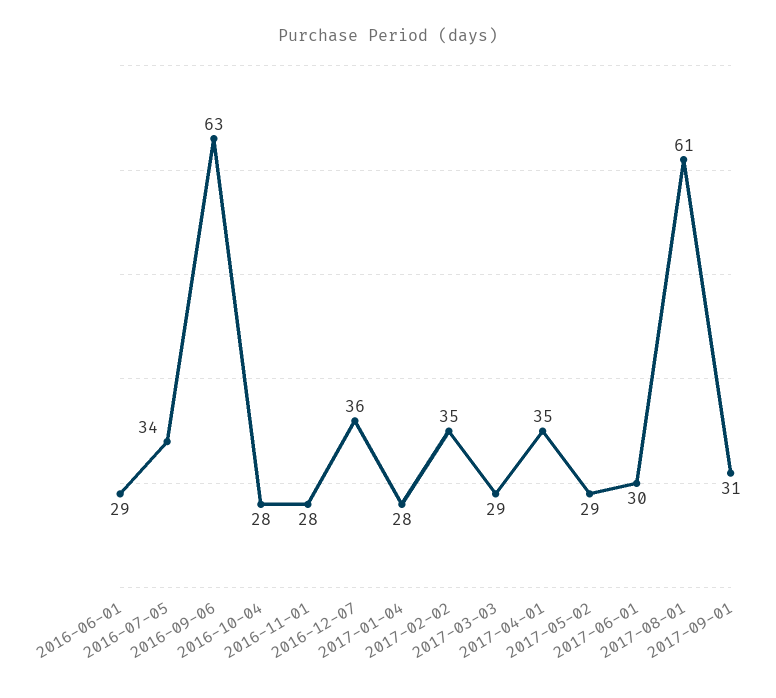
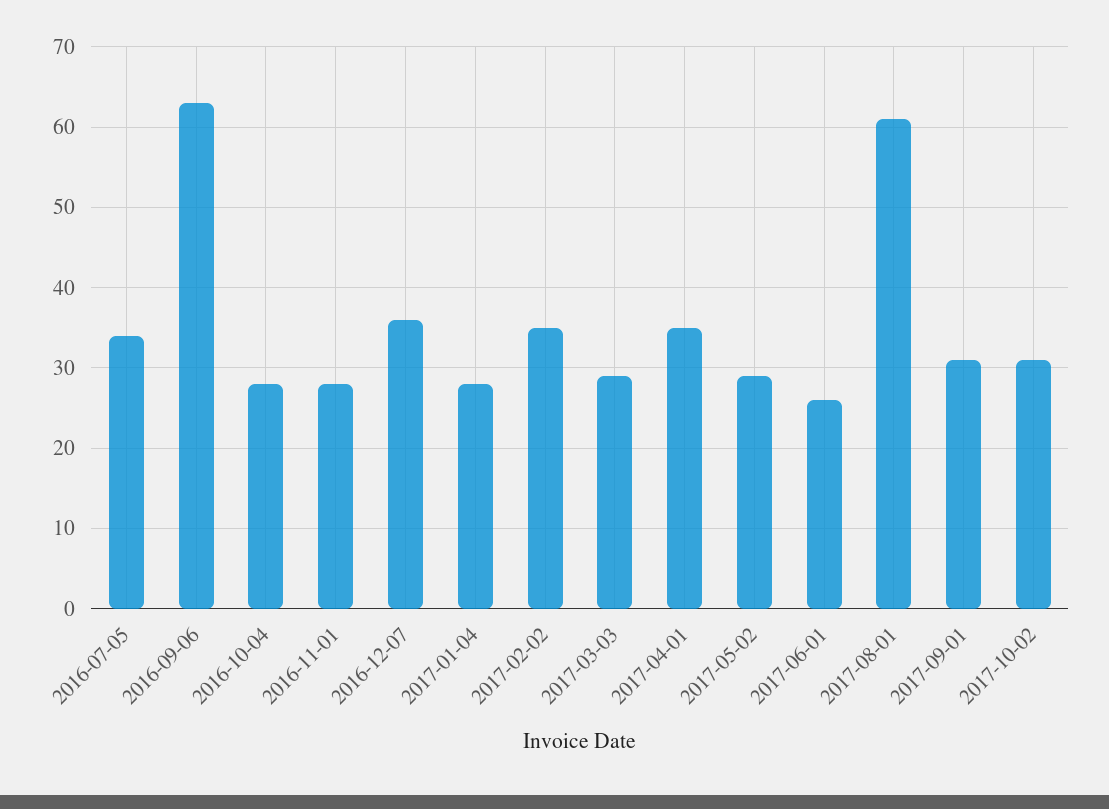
2016-06-01: 29 -> none
2017-06-01: 30 -> 26
2017-10-02: none -> 31

